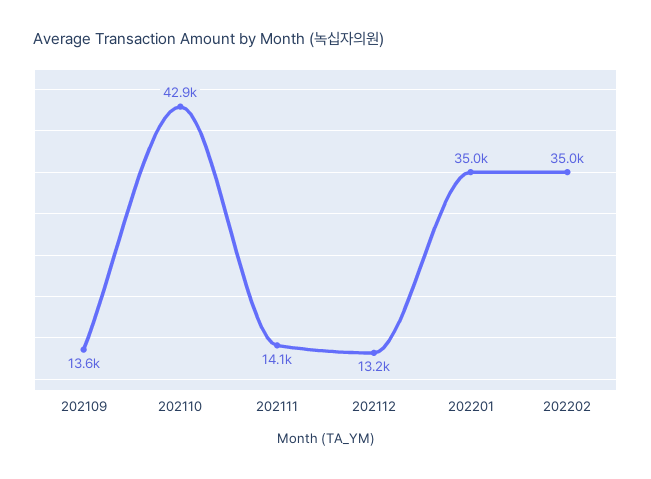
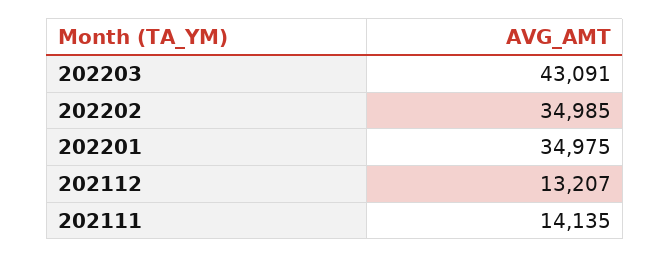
202109: 13600 -> none
202110: 42900 -> none
202203: none -> 43091

